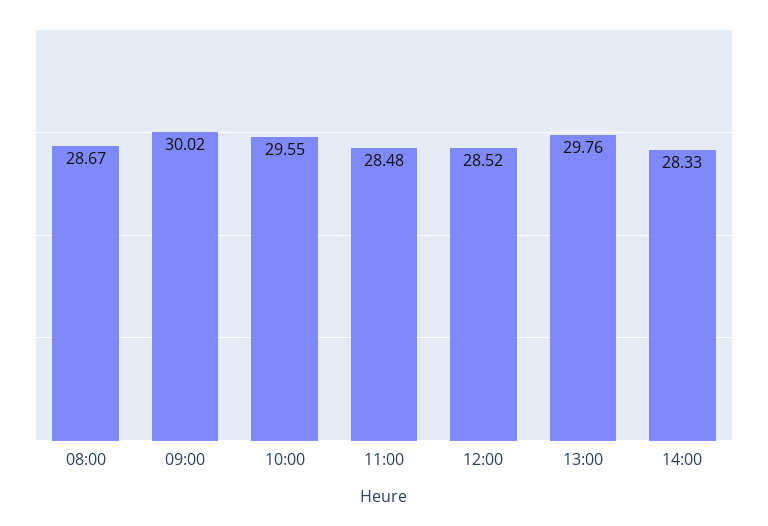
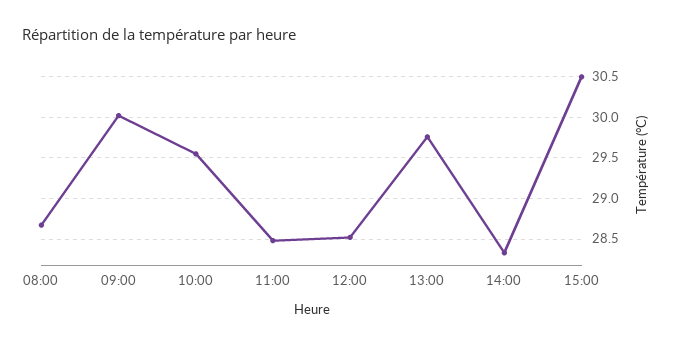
15:00: none -> 30.5

